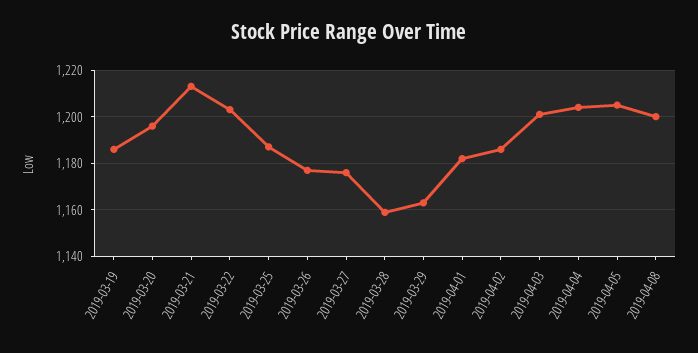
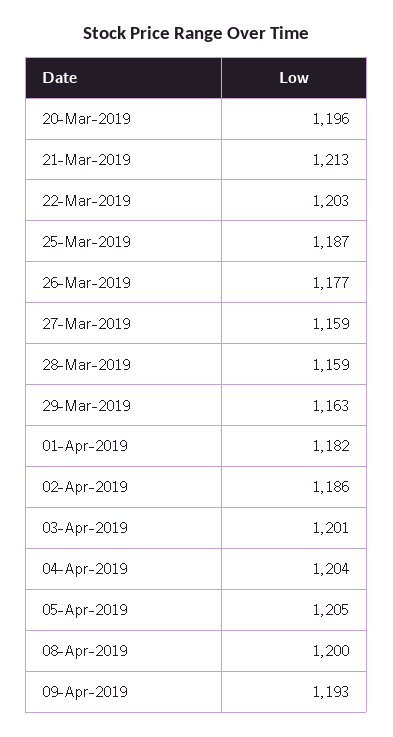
2019-03-19: 1185 -> none
2019-03-27: 1175 -> 1159
09-Apr-2019: none -> 1193

